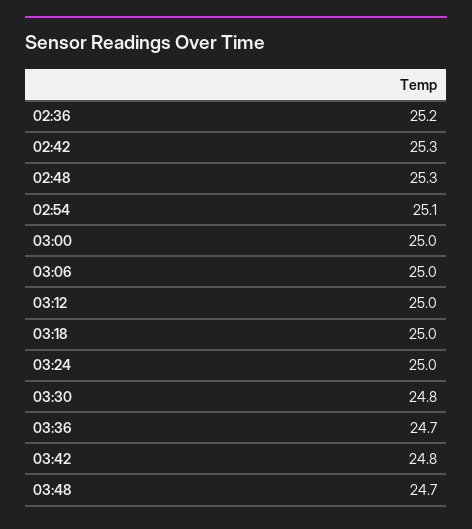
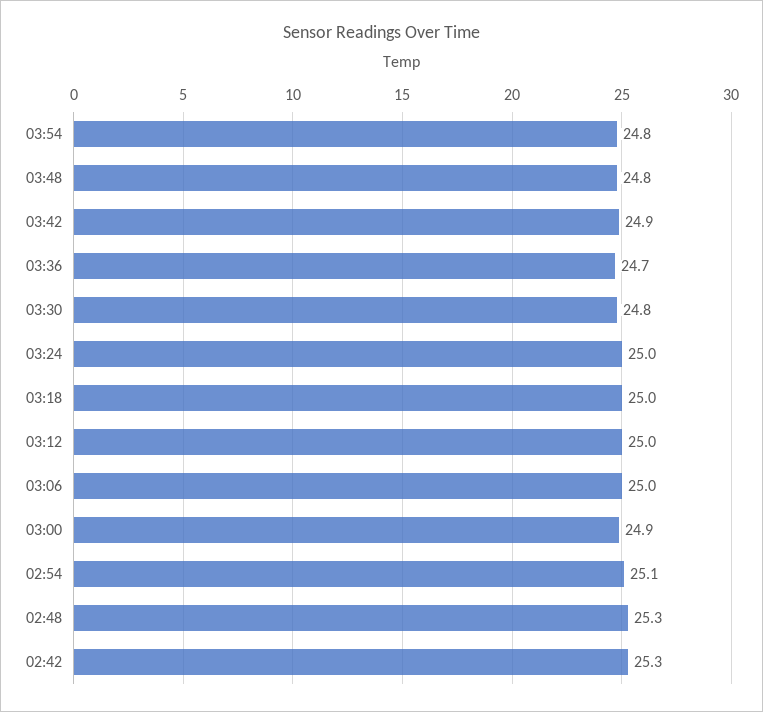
02:36: 25.2 -> none
03:00: 25 -> 24.9
03:42: 24.8 -> 24.9
03:48: 24.7 -> 24.8
03:54: none -> 24.8

